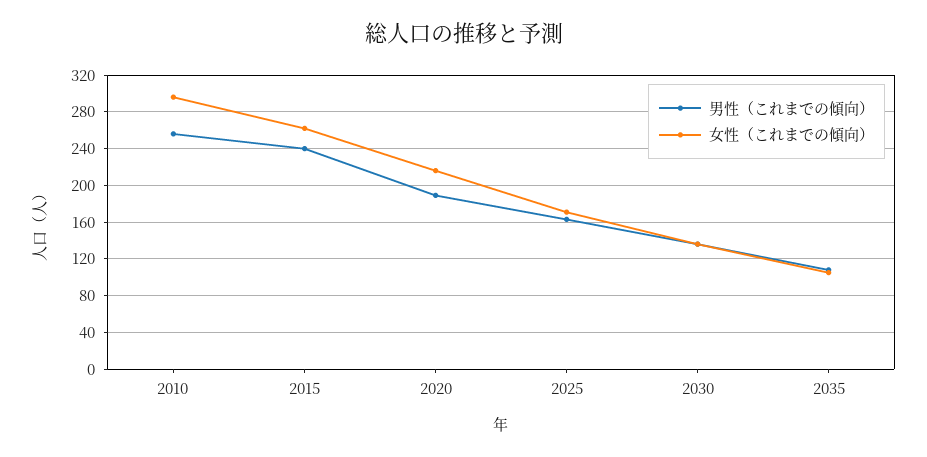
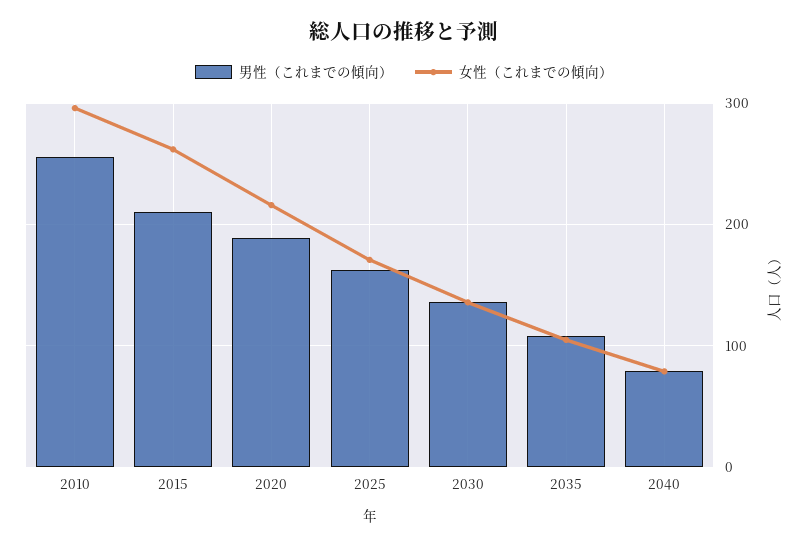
男性（これまでの傾向）, 2015: 240 -> 210
男性（これまでの傾向）, 2040: none -> 80
女性（これまでの傾向）, 2040: none -> 80

